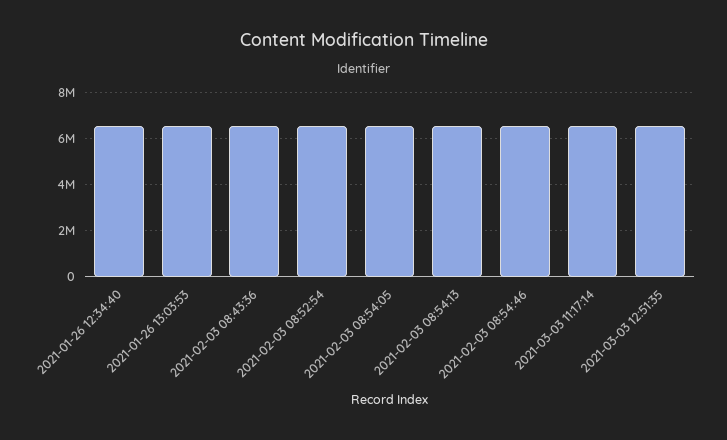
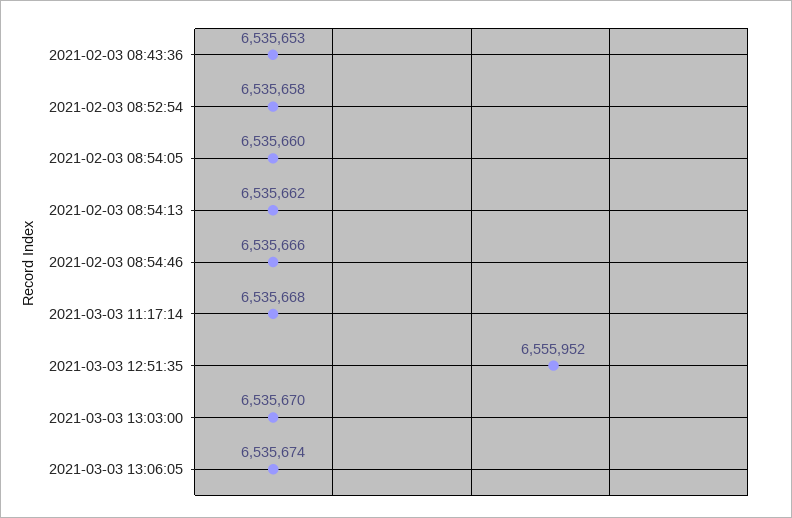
2021-01-26 12:34:40: 6500000 -> none
2021-01-26 13:03:53: 6500000 -> none
2021-03-03 13:03:00: none -> 6535670
2021-03-03 13:06:05: none -> 6535674

